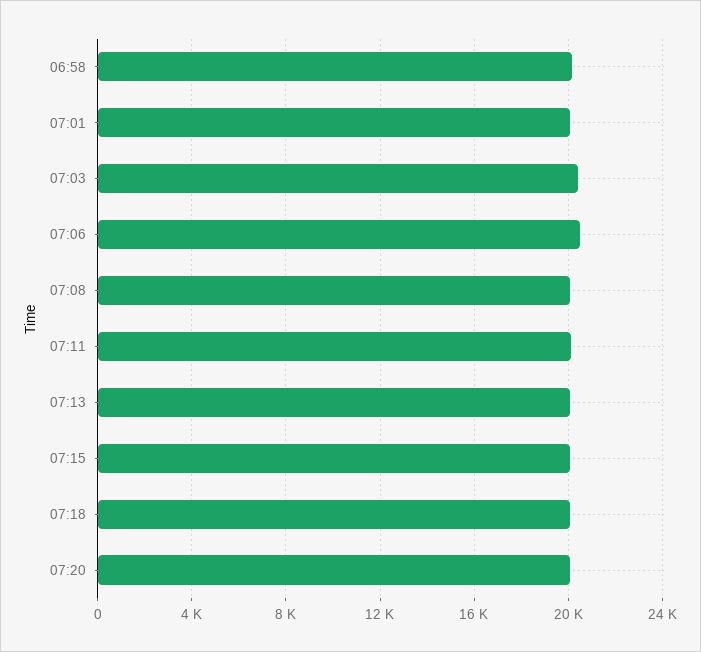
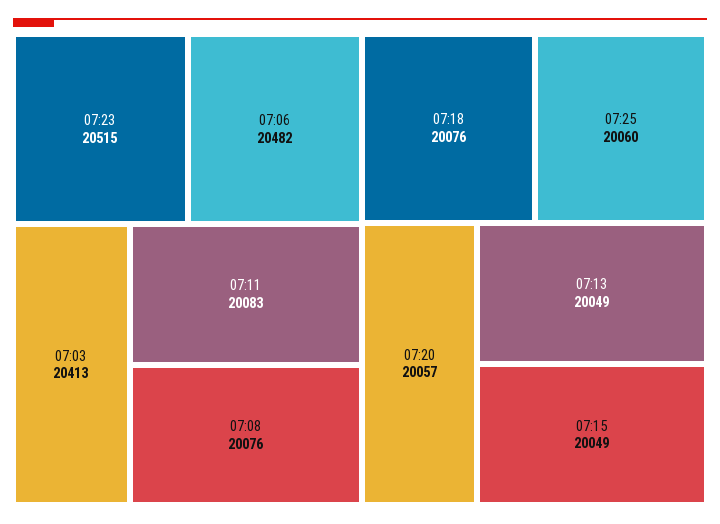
06:58: 20000 -> none
07:01: 20000 -> none
07:23: none -> 20515
07:25: none -> 20060

